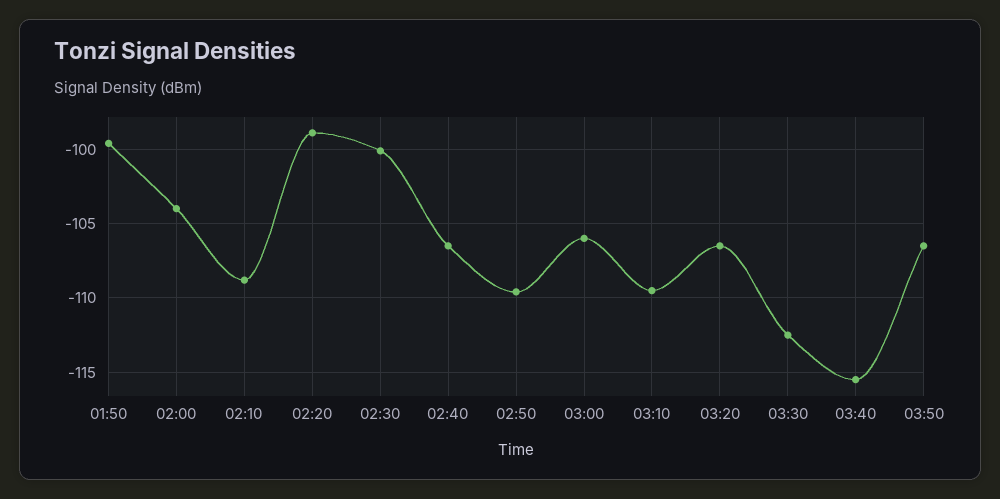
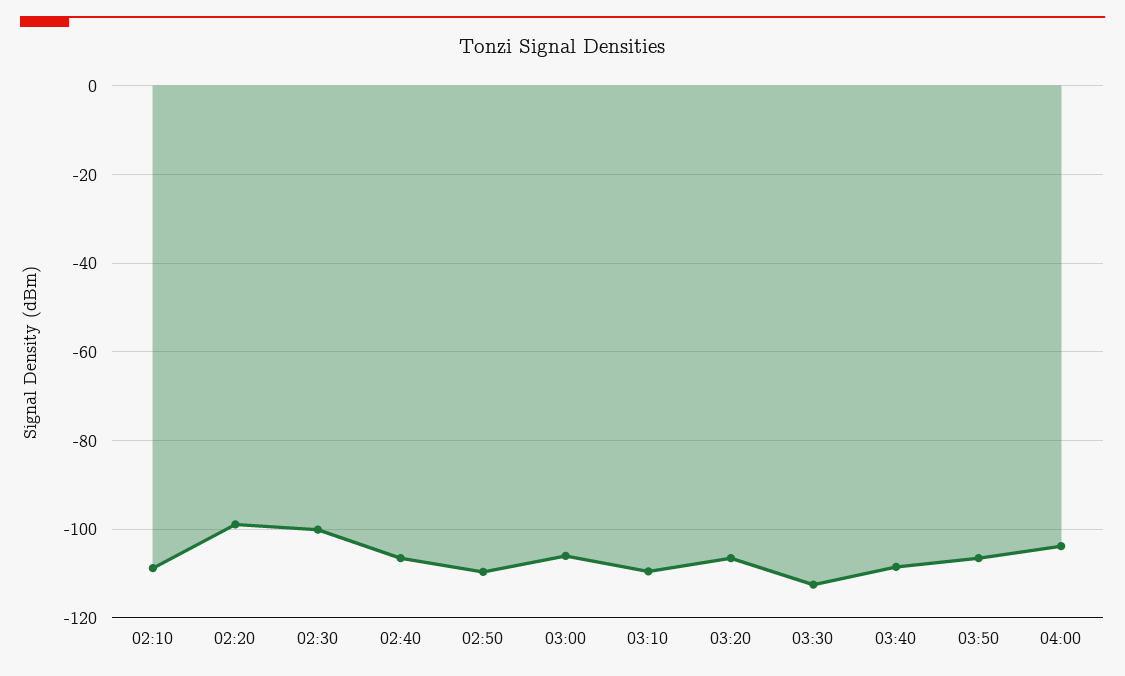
01:50: -99.5 -> none
02:00: -104 -> none
03:40: -115.5 -> -108
04:00: none -> -104

